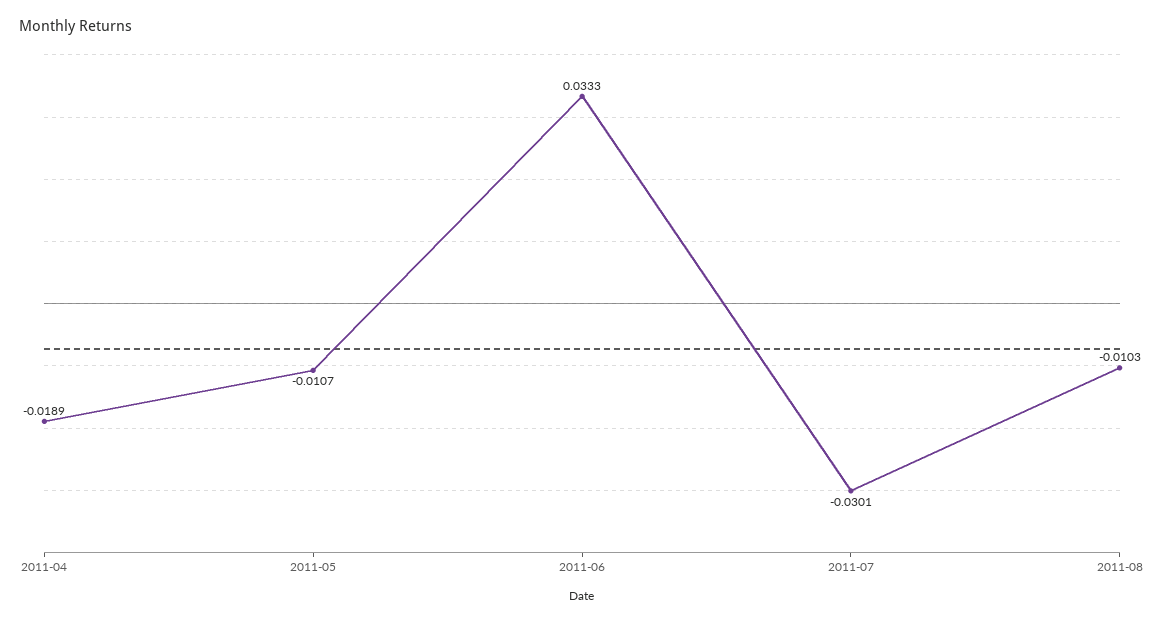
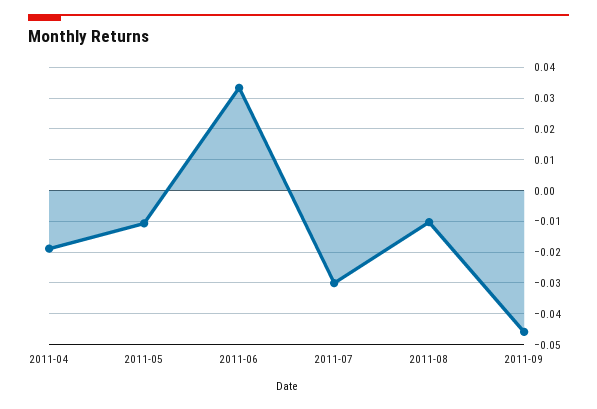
2011-09: none -> -0.046

